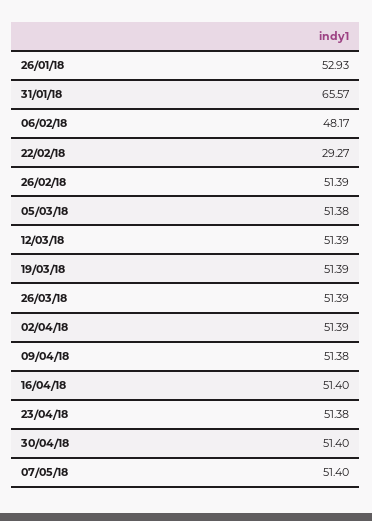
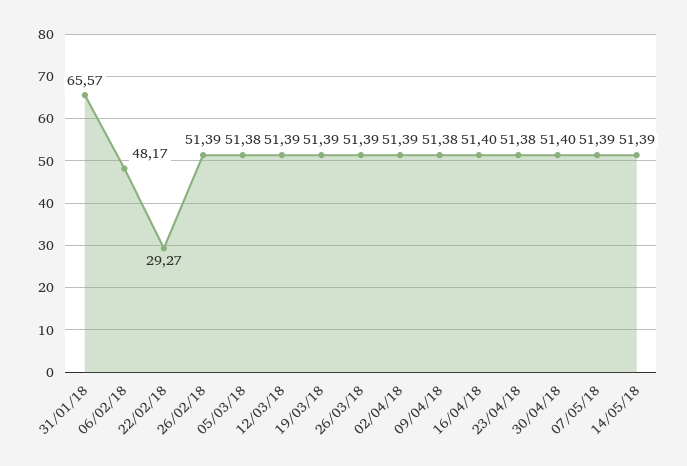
26/01/18: 52.93 -> none
07/05/18: 51.4 -> 51.39
14/05/18: none -> 51.39

